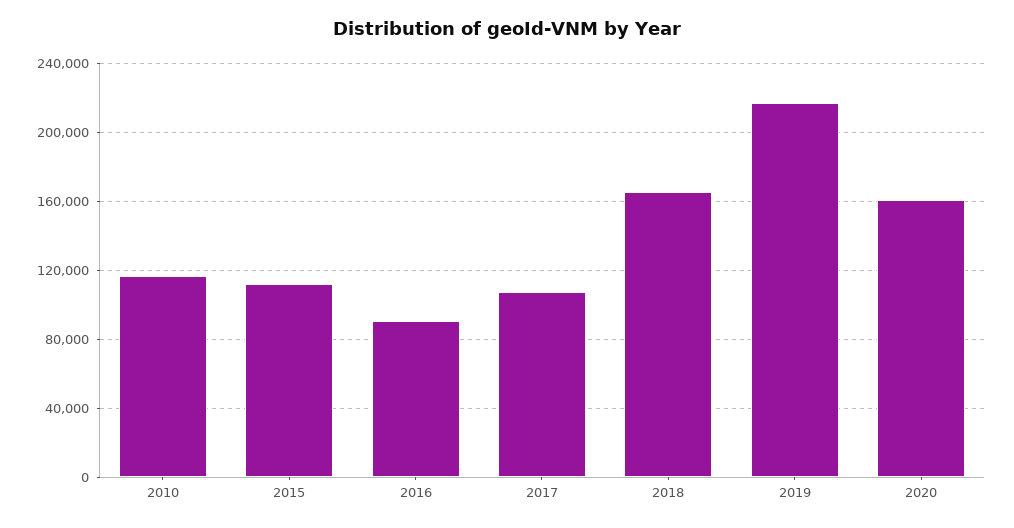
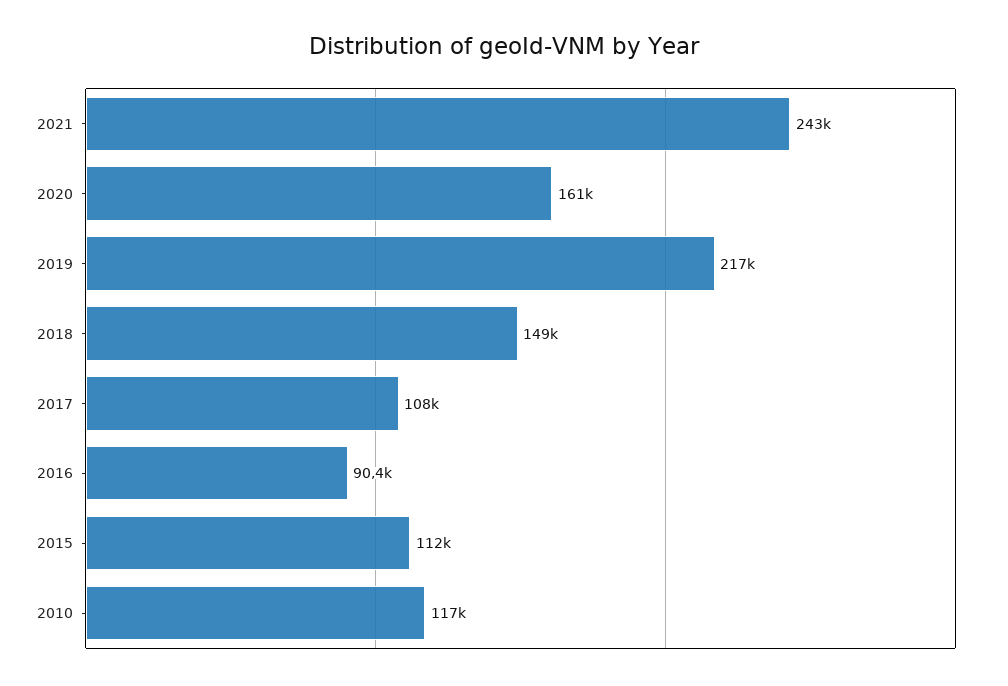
2018: 165000 -> 149000
2021: none -> 243000

